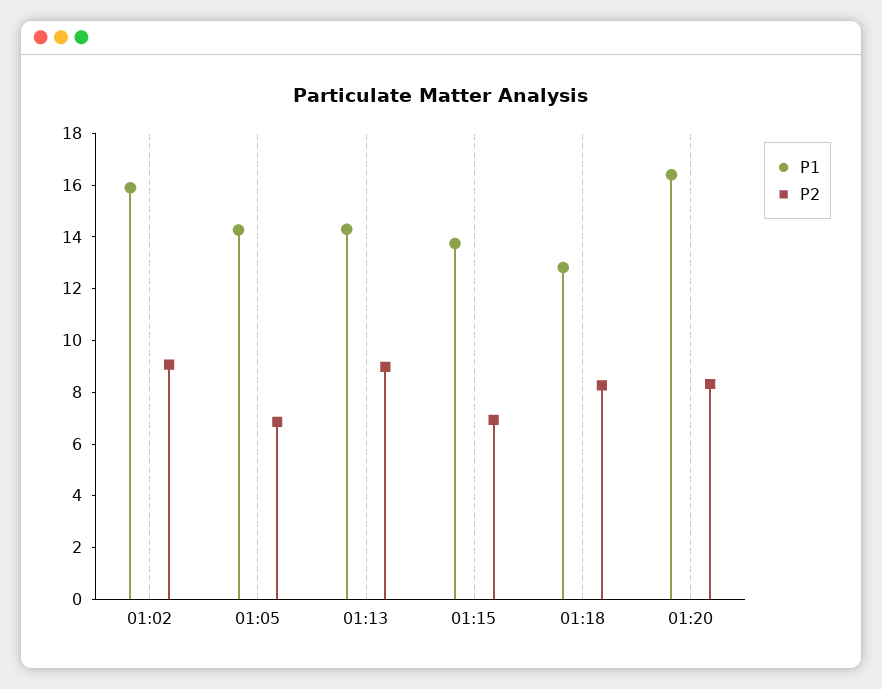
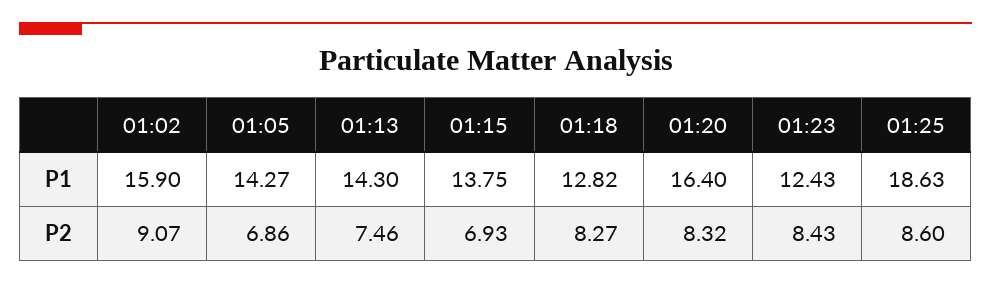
P2, 01:13: 9 -> 7.46
P1, 01:23: none -> 12.43
P1, 01:25: none -> 18.63
P2, 01:23: none -> 8.43
P2, 01:25: none -> 8.6

